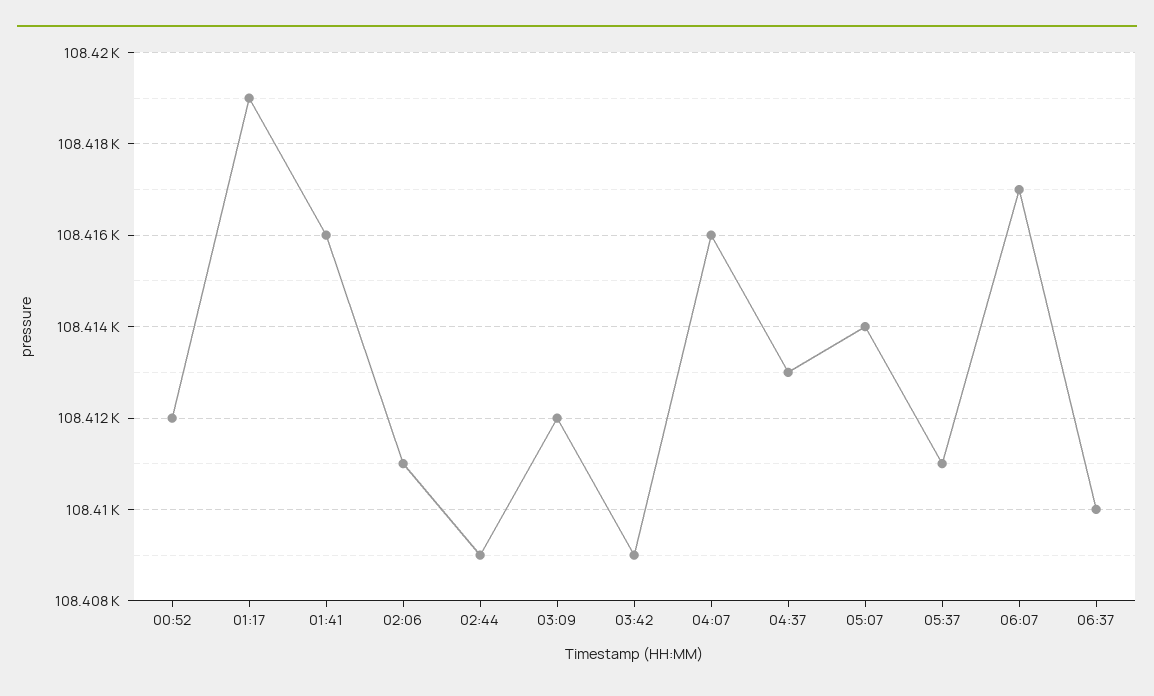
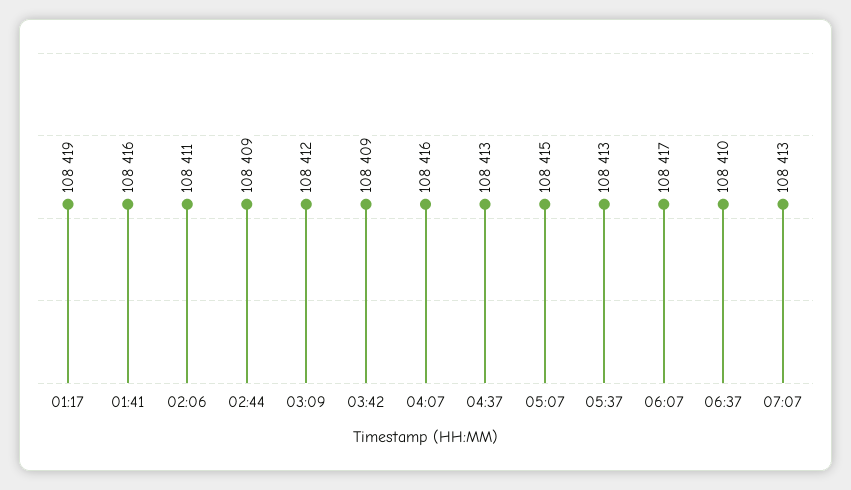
00:52: 108412 -> none
05:07: 108414 -> 108415
05:37: 108411 -> 108413
07:07: none -> 108413

